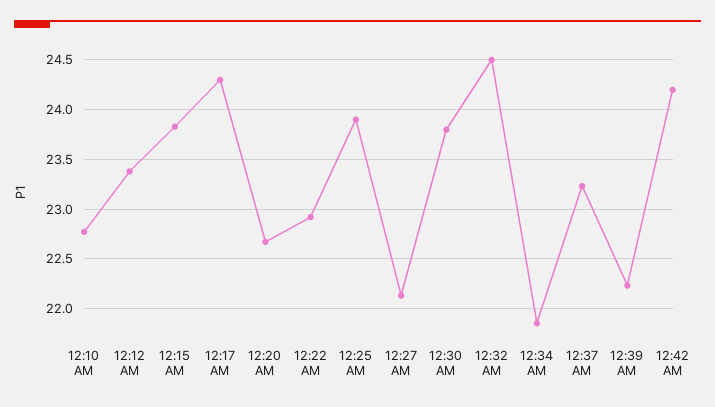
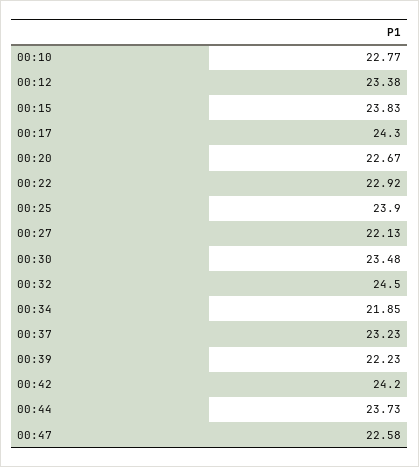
12:30 AM: 23.8 -> 23.48
00:44: none -> 23.73
00:47: none -> 22.58

